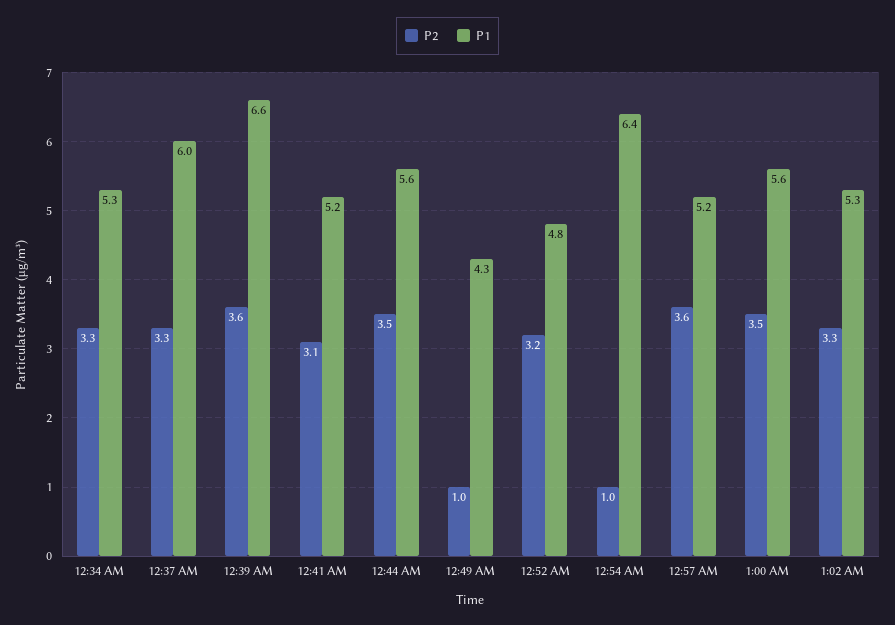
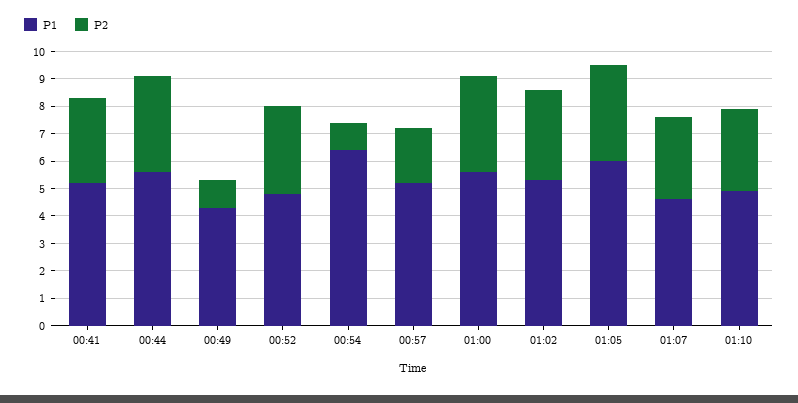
P2, 12:34 AM: 3.3 -> none
P1, 12:34 AM: 5.3 -> none
P2, 12:37 AM: 3.3 -> none
P1, 12:37 AM: 6 -> none
P2, 12:39 AM: 3.6 -> none
P1, 12:39 AM: 6.6 -> none
P2, 12:57 AM: 3.6 -> 2
P1, 01:05: none -> 6
P2, 01:05: none -> 3.5
P1, 01:07: none -> 4.5
P2, 01:07: none -> 3
P1, 01:10: none -> 5
P2, 01:10: none -> 3

